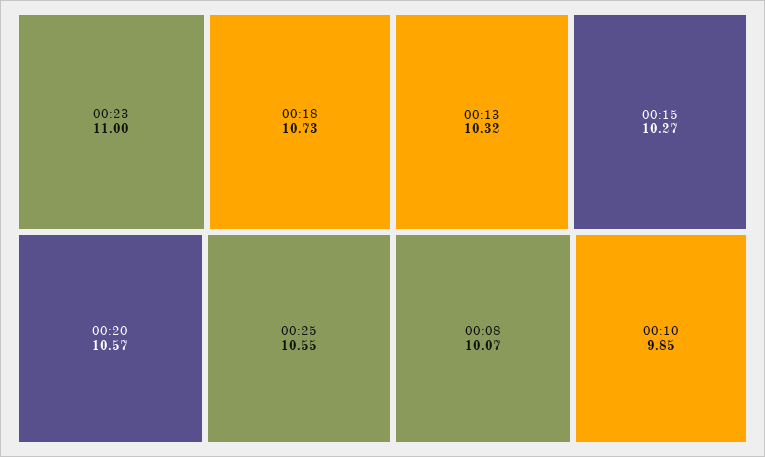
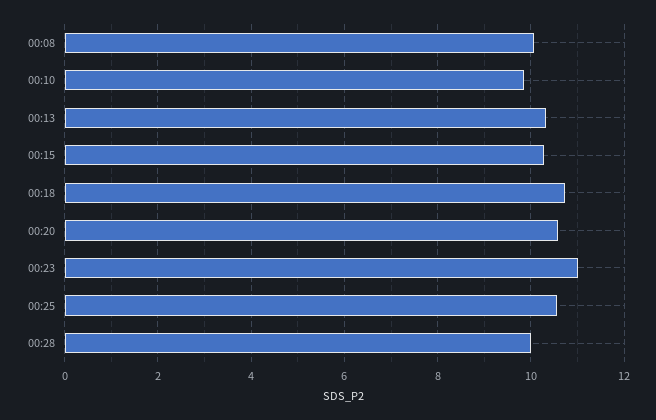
00:28: none -> 10

